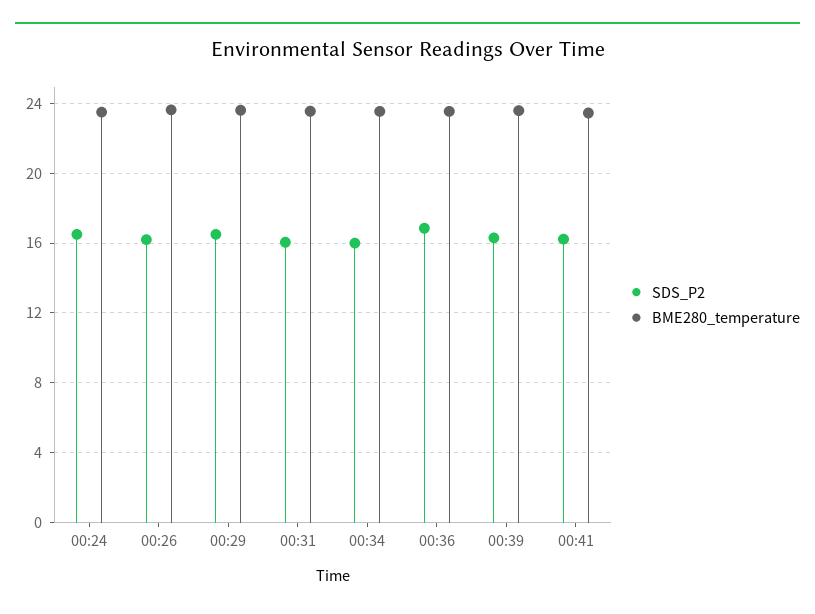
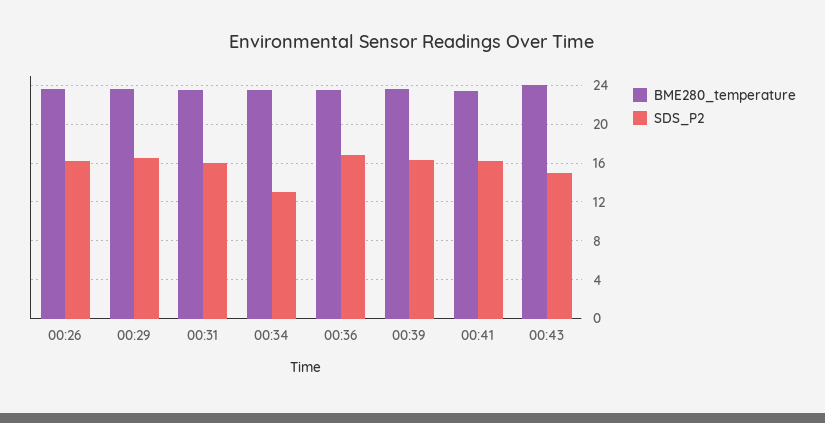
SDS_P2, 00:24: 16.5 -> none
BME280_temperature, 00:24: 23.5 -> none
SDS_P2, 00:34: 16 -> 13
BME280_temperature, 00:43: none -> 24
SDS_P2, 00:43: none -> 15

